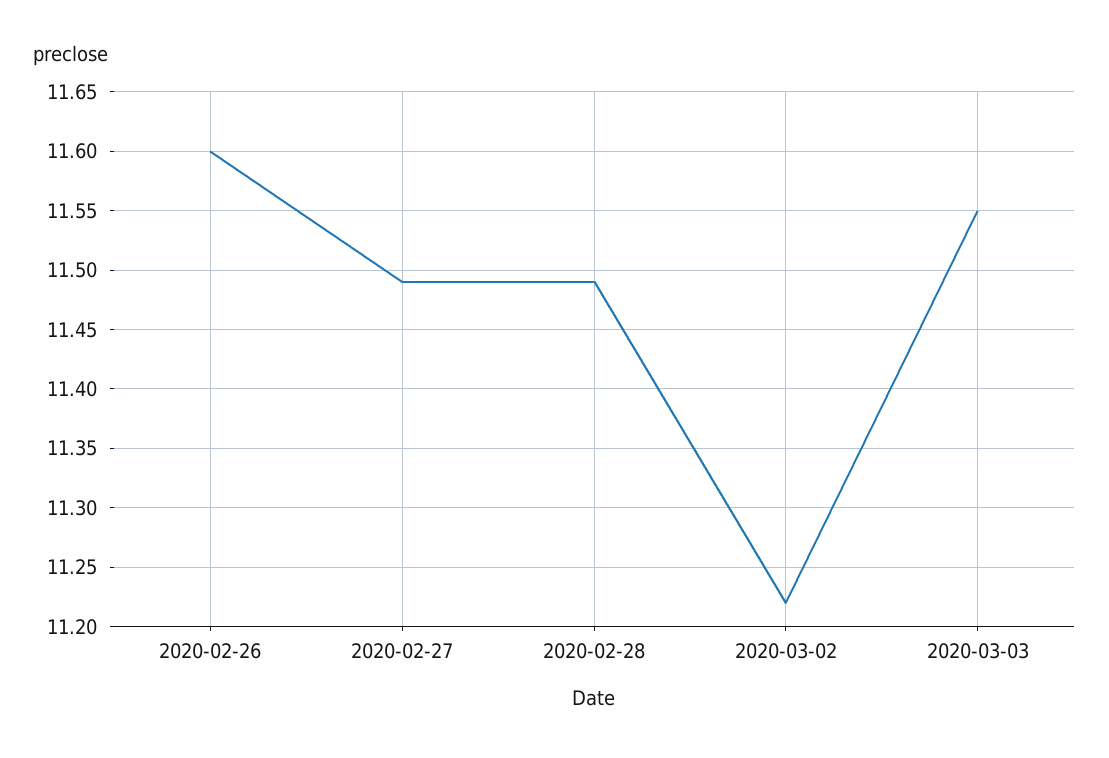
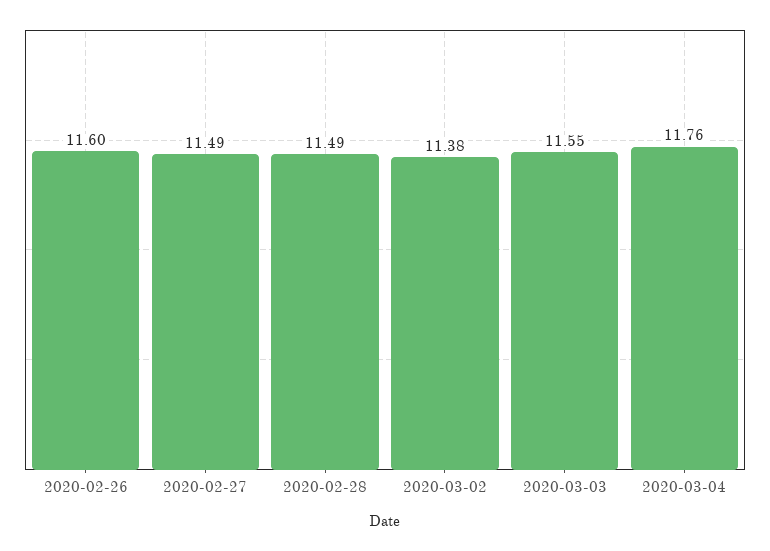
2020-03-02: 11.22 -> 11.38
2020-03-04: none -> 11.76

